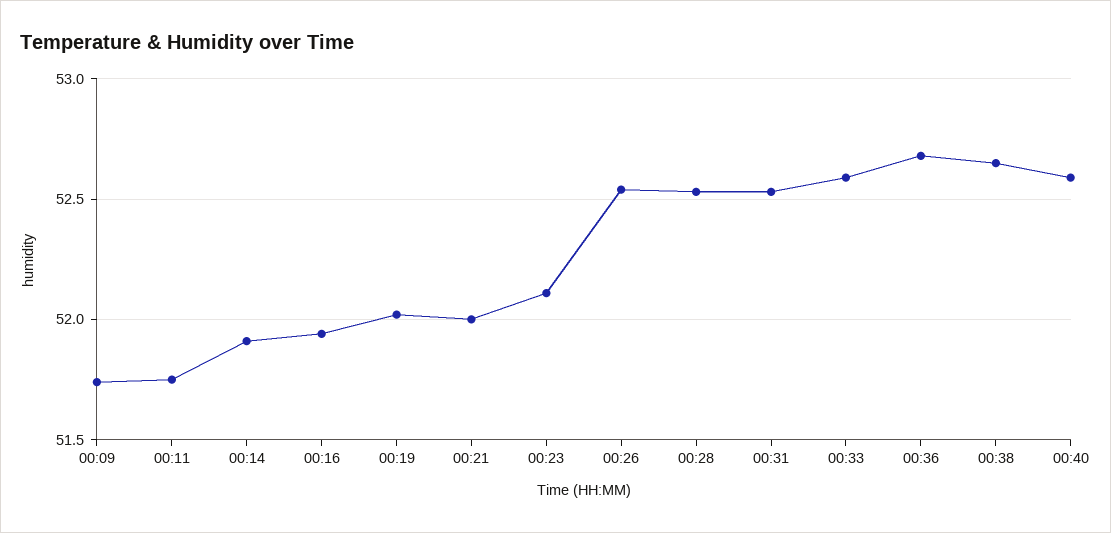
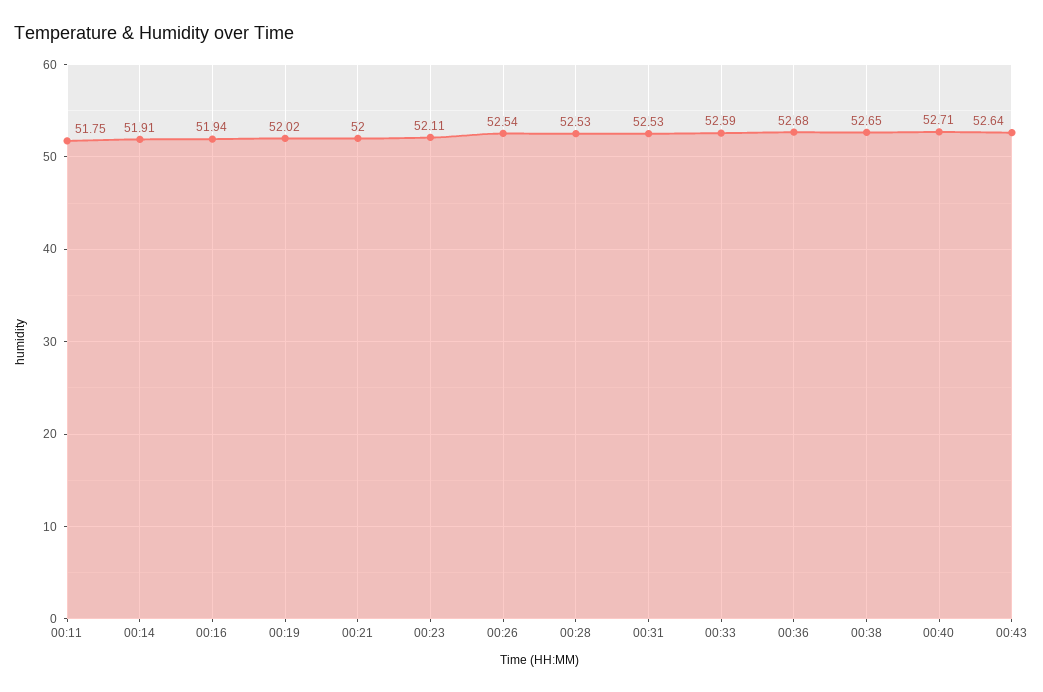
00:09: 51.75 -> none
00:40: 52.6 -> 52.71
00:43: none -> 52.64

